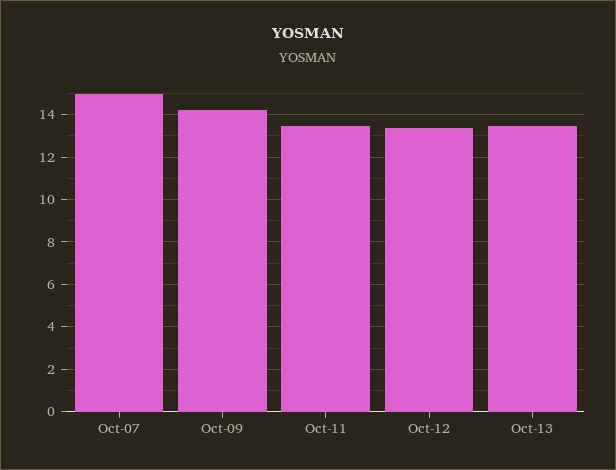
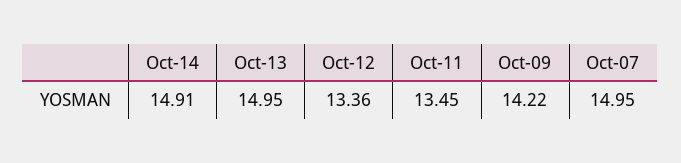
Oct-13: 13.5 -> 14.95
Oct-14: none -> 14.91

